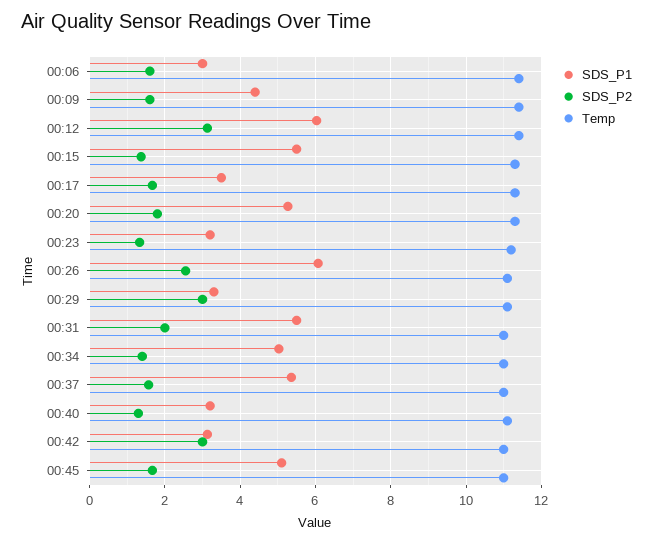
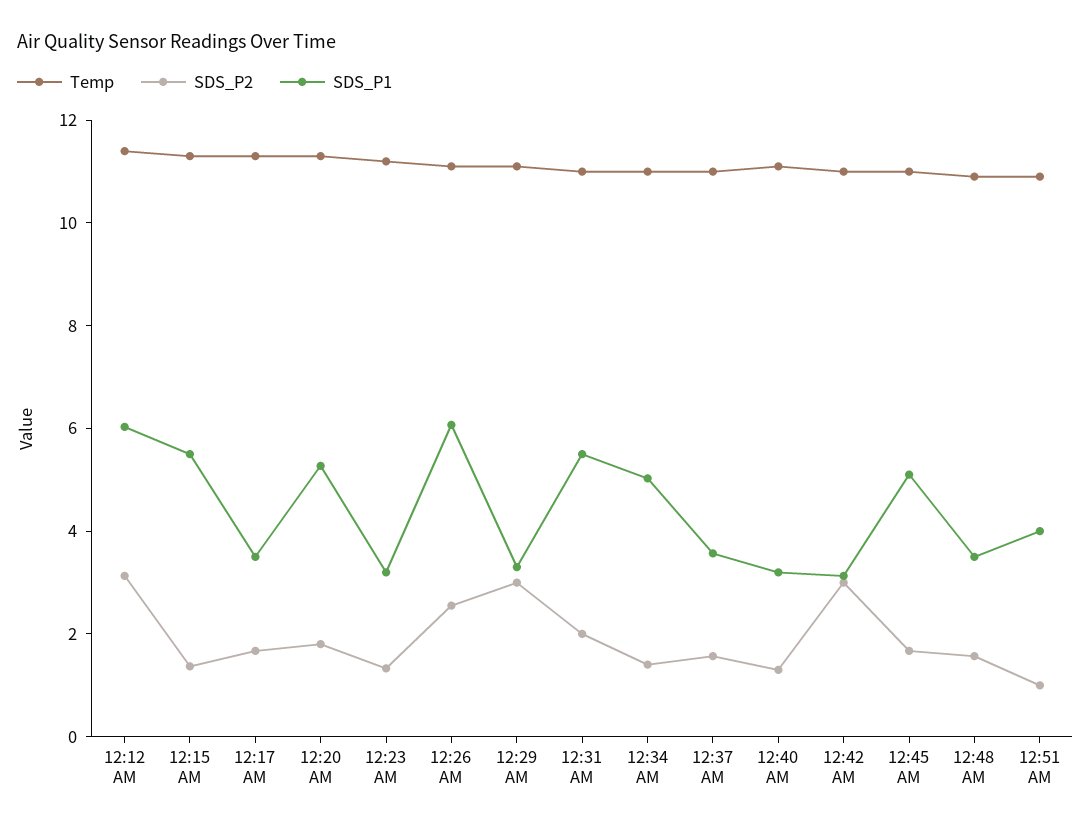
SDS_P1, 00:06: 3 -> none
SDS_P2, 00:06: 1.6 -> none
Temp, 00:06: 11.4 -> none
SDS_P1, 00:09: 4.4 -> none
SDS_P2, 00:09: 1.6 -> none
Temp, 00:09: 11.4 -> none
SDS_P1, 00:37: 5.4 -> 3.5
Temp, 12:48 AM: none -> 11
SDS_P2, 12:48 AM: none -> 1.5
SDS_P1, 12:48 AM: none -> 3.5
Temp, 12:51 AM: none -> 11
SDS_P2, 12:51 AM: none -> 1
SDS_P1, 12:51 AM: none -> 4

